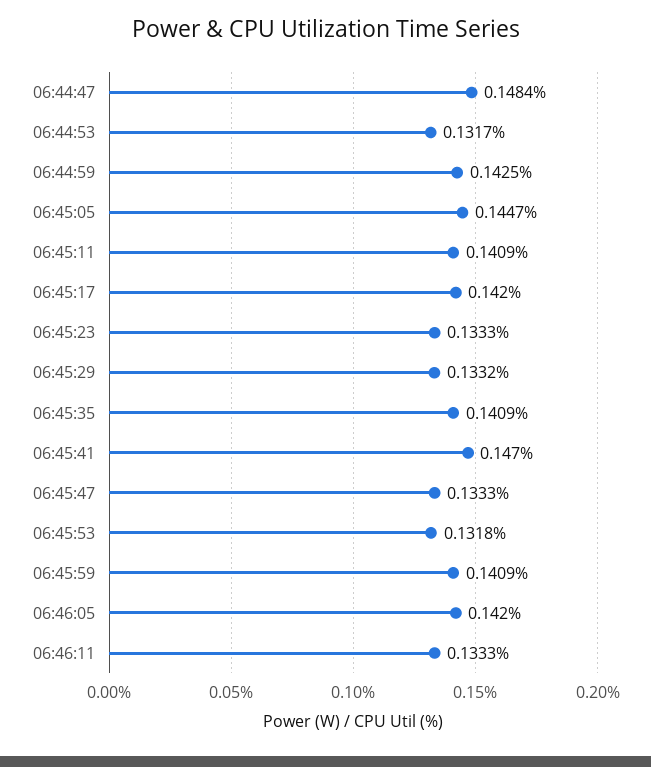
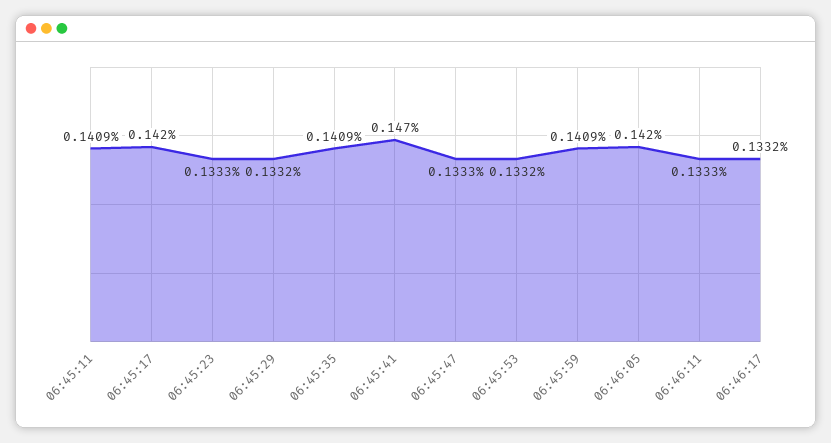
06:44:47: 0.1484 -> none
06:44:53: 0.1317 -> none
06:44:59: 0.1425 -> none
06:45:05: 0.1447 -> none
06:45:53: 0.1318 -> 0.1332
06:46:17: none -> 0.1332

